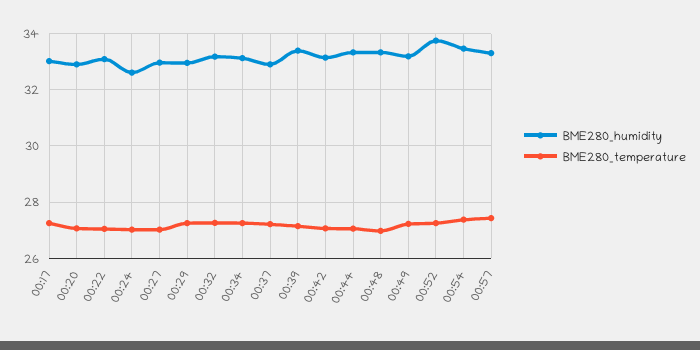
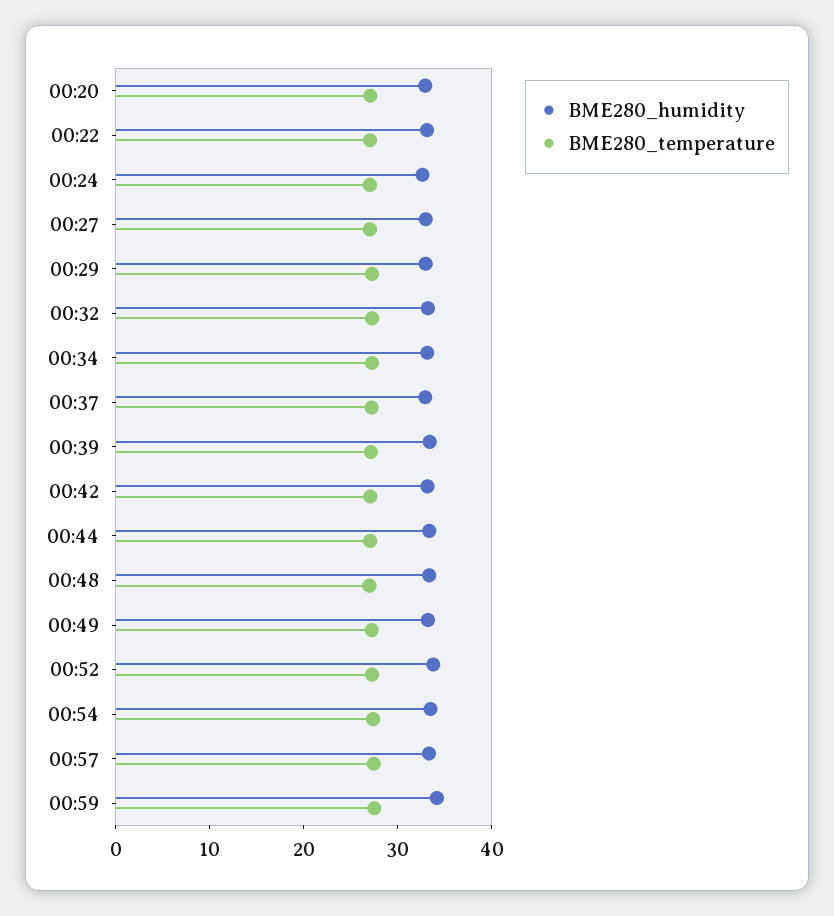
BME280_humidity, 00:17: 33 -> none
BME280_temperature, 00:17: 27.25 -> none
BME280_humidity, 00:59: none -> 34
BME280_temperature, 00:59: none -> 28

